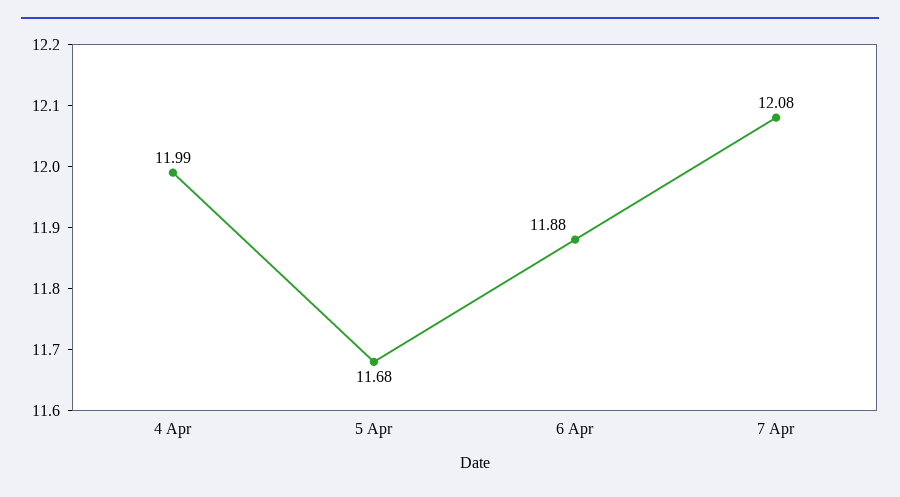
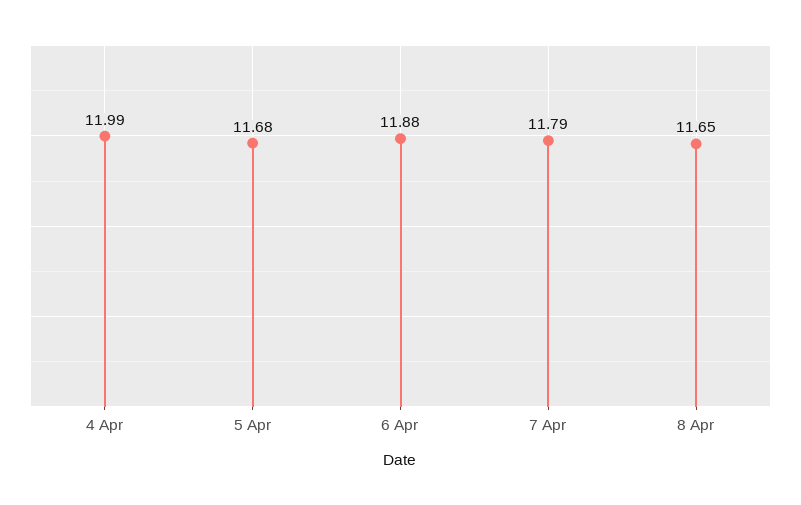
7 Apr: 12.08 -> 11.79
8 Apr: none -> 11.65

